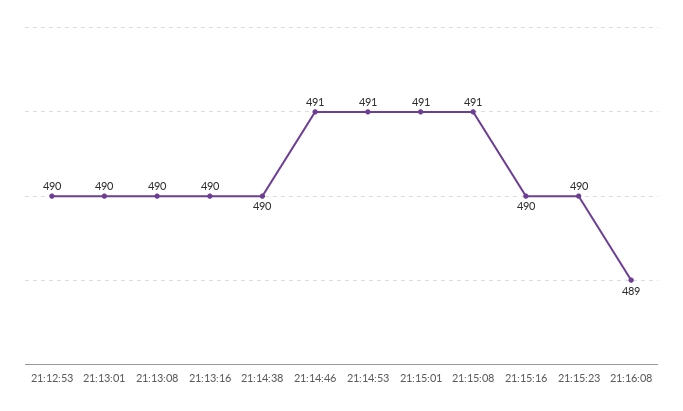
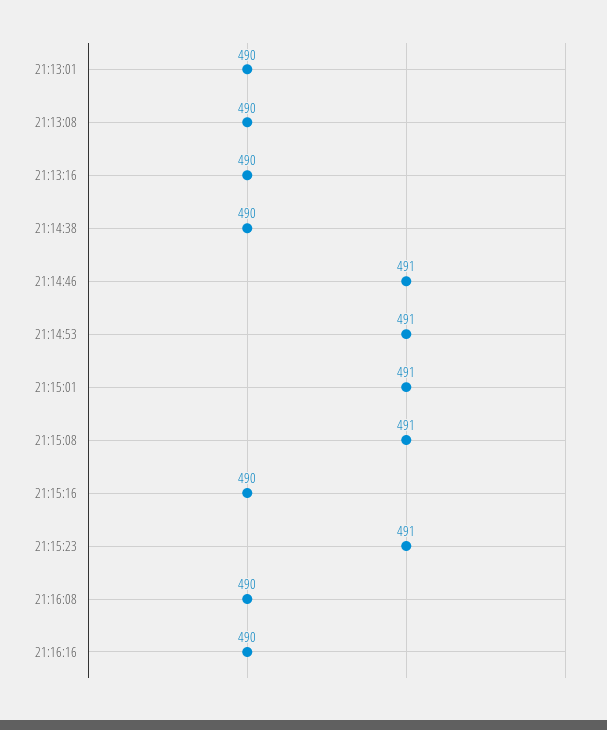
21:12:53: 490 -> none
21:15:23: 490 -> 491
21:16:08: 489 -> 490
21:16:16: none -> 490

